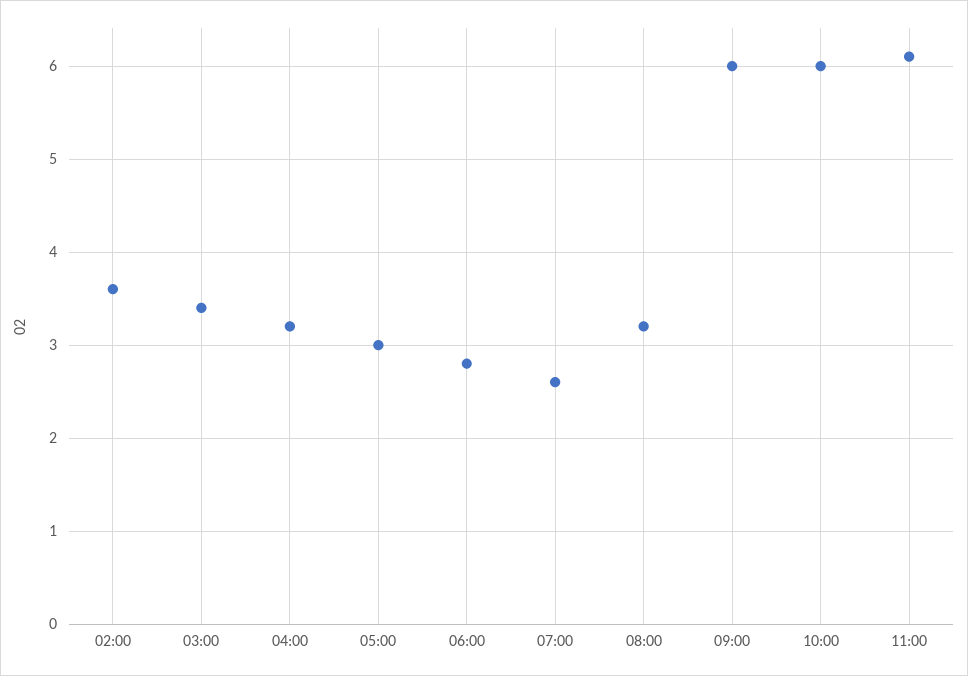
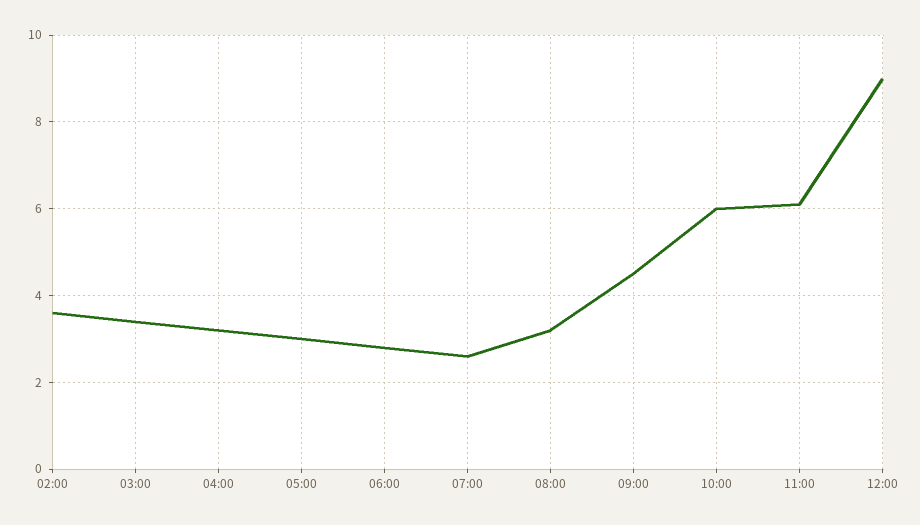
09:00: 6 -> 4.5
12:00: none -> 9

